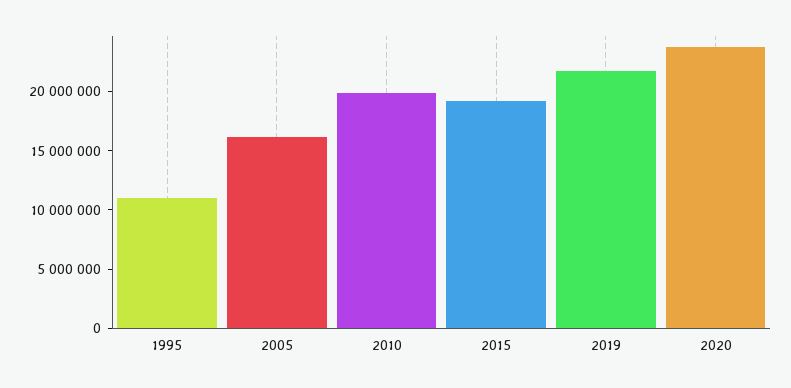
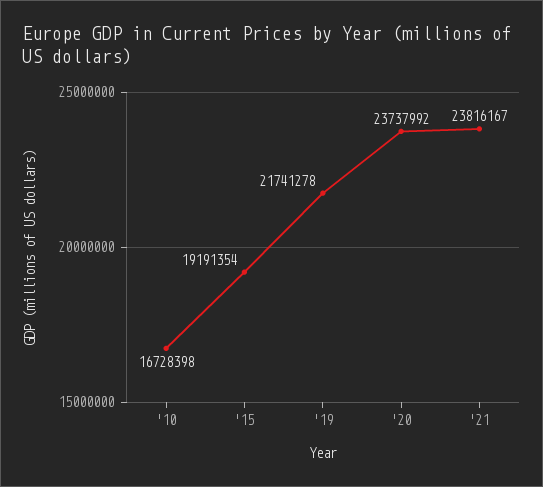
1995: 11000000 -> none
2005: 16000000 -> none
2010: 20000000 -> 16728398
'21: none -> 23816167

